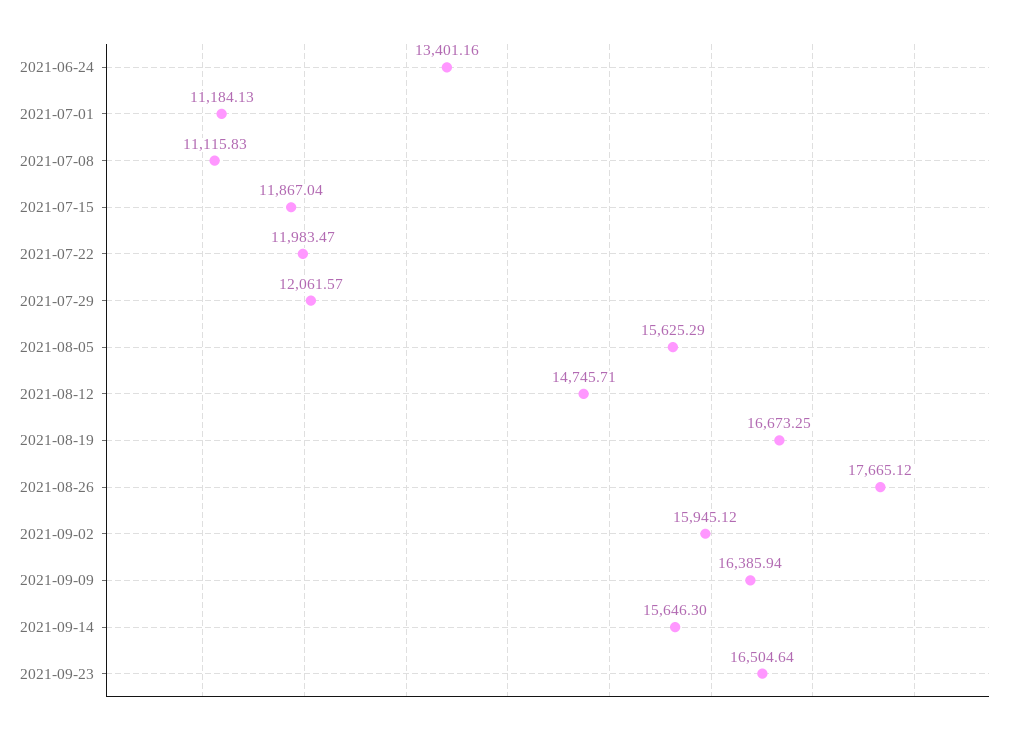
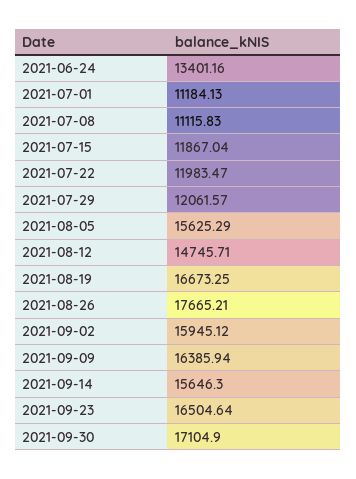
2021-08-26: 17665.12 -> 17665.21
2021-09-30: none -> 17104.9

